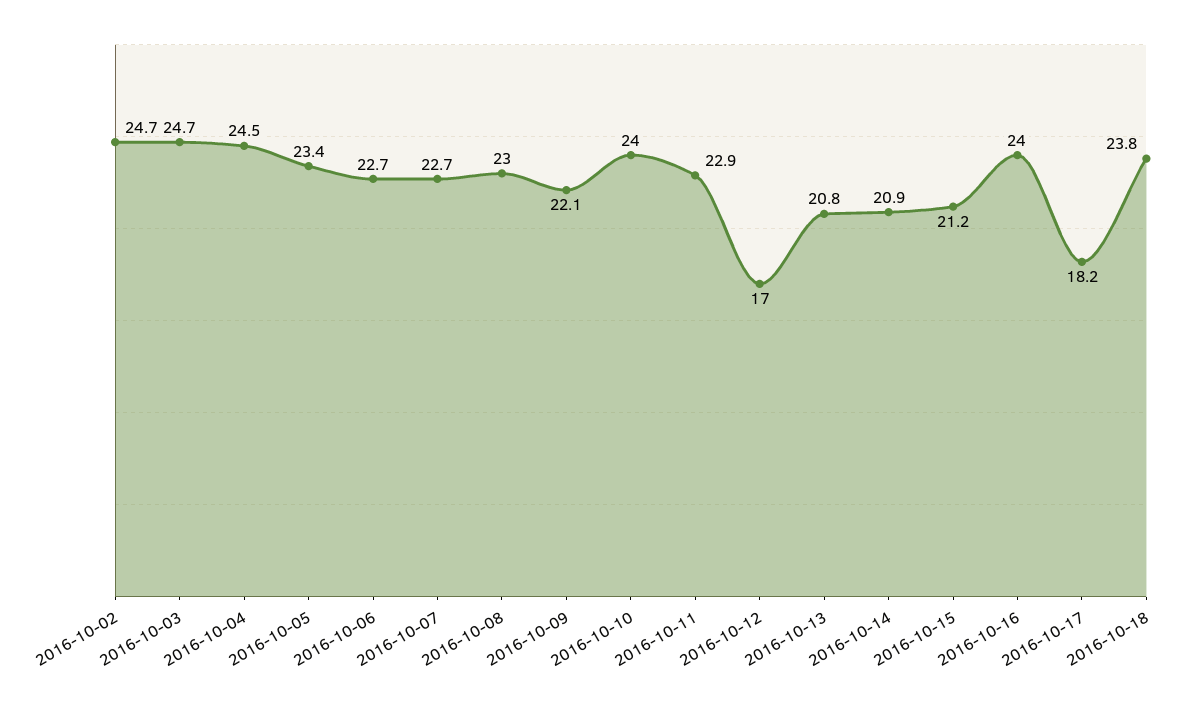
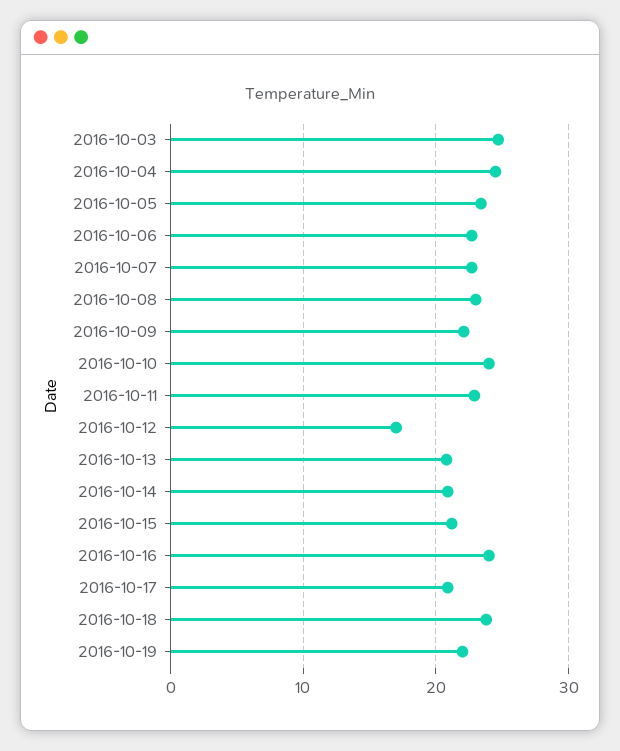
2016-10-02: 24.7 -> none
2016-10-17: 18.2 -> 21
2016-10-19: none -> 22

